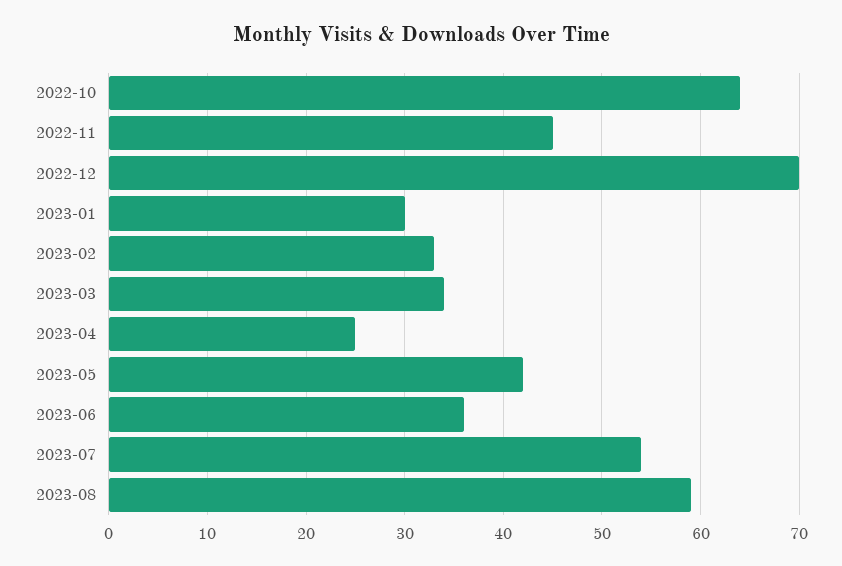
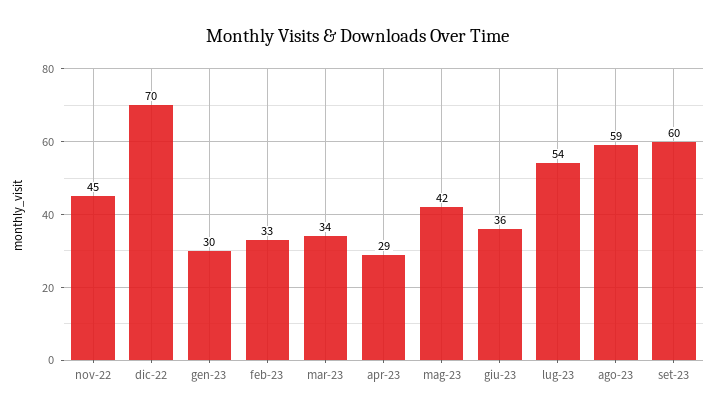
2022-10: 64 -> none
2023-04: 25 -> 29
set-23: none -> 60

